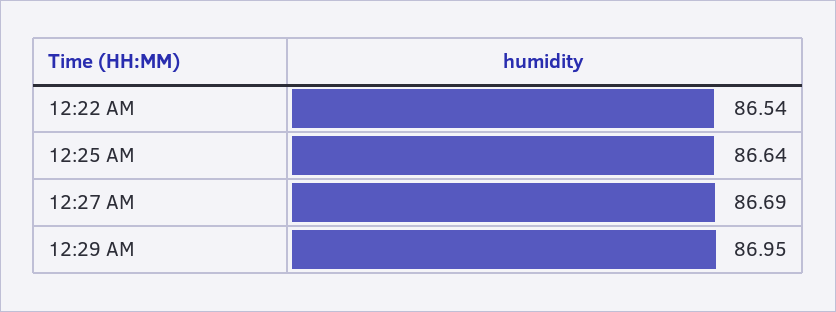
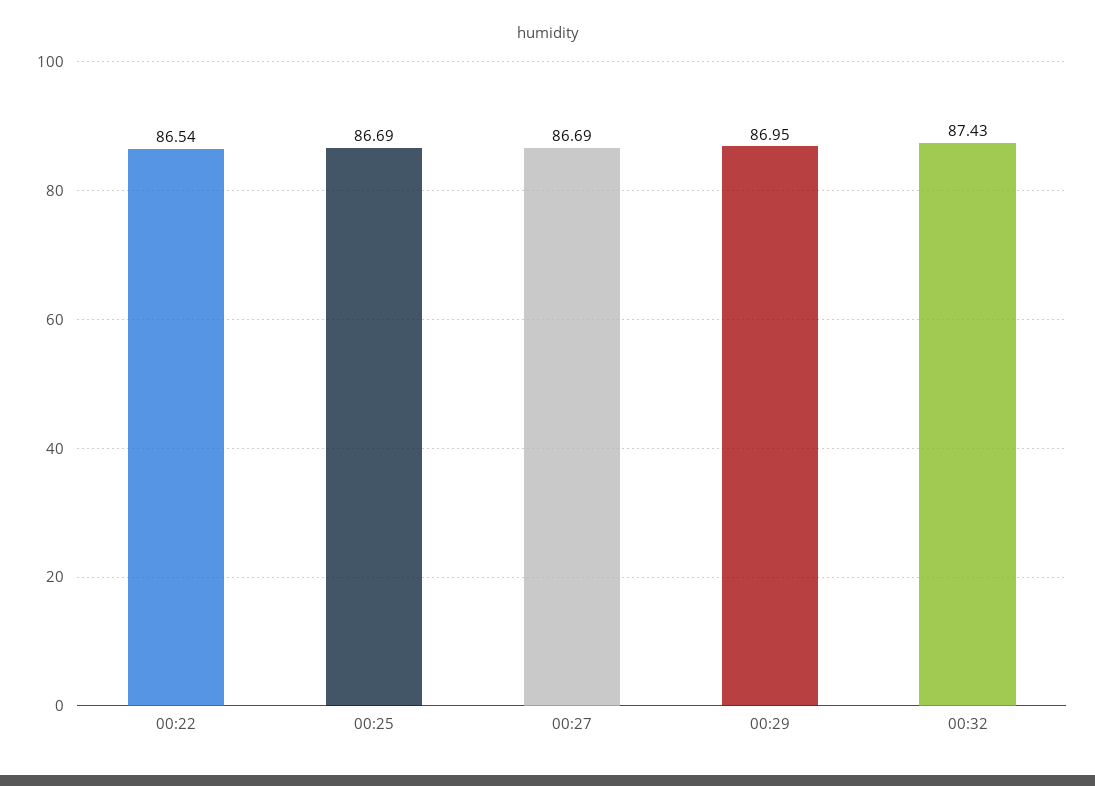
12:25 AM: 86.64 -> 86.69
00:32: none -> 87.43

